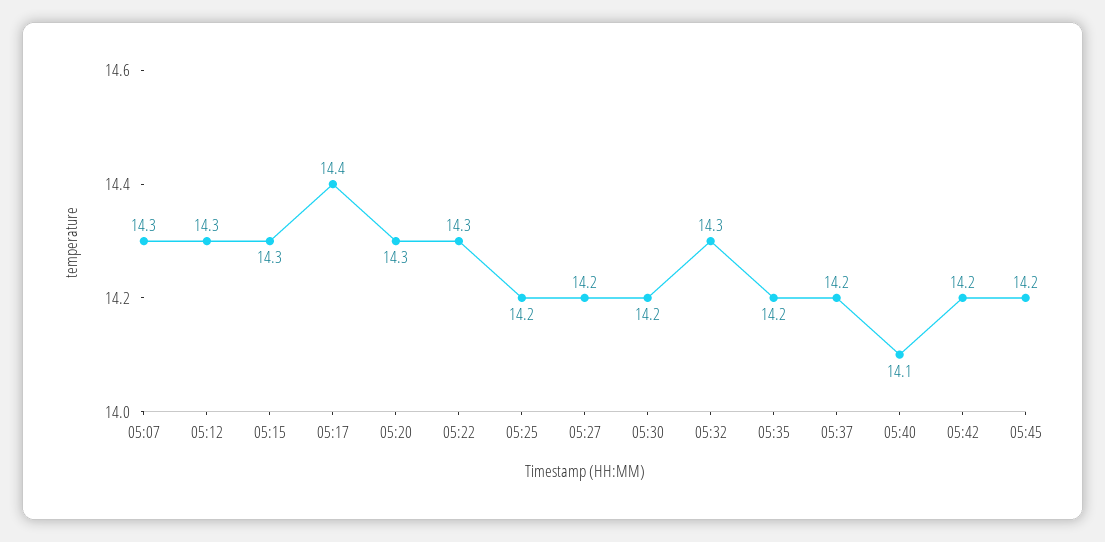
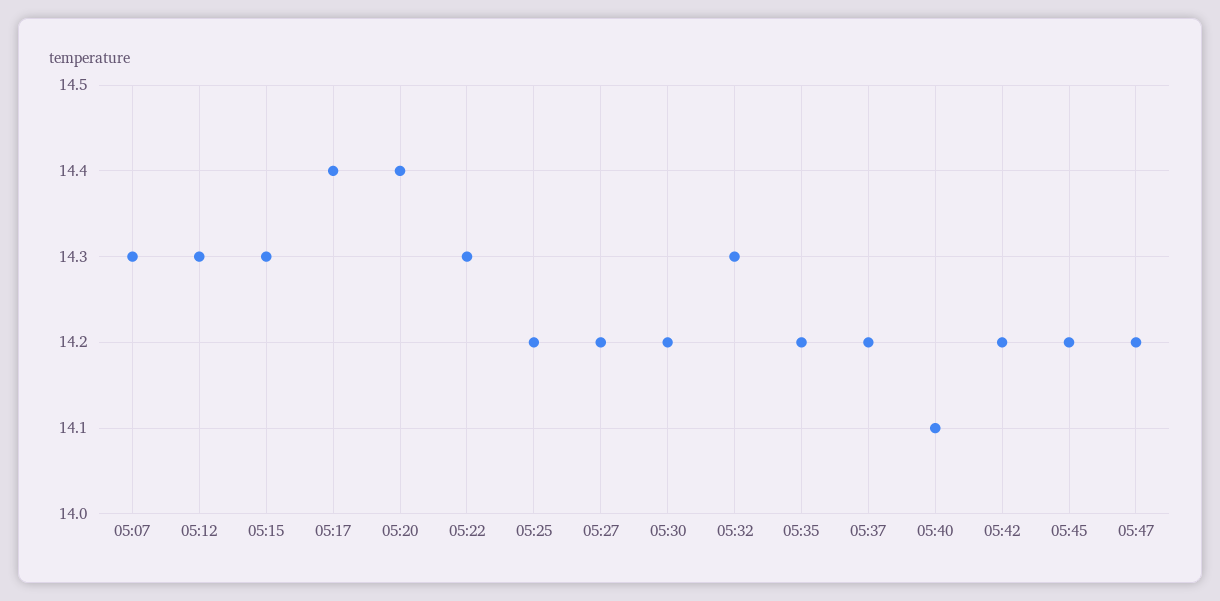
05:20: 14.3 -> 14.4
05:47: none -> 14.2

